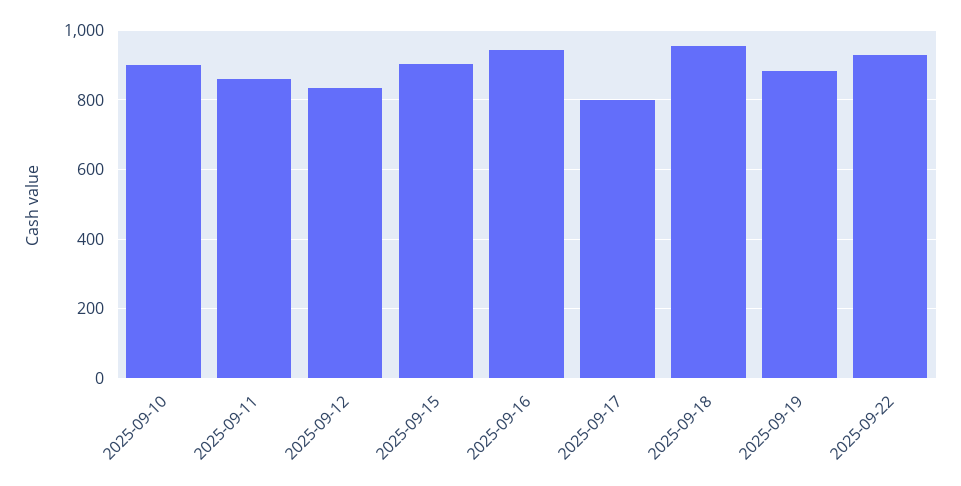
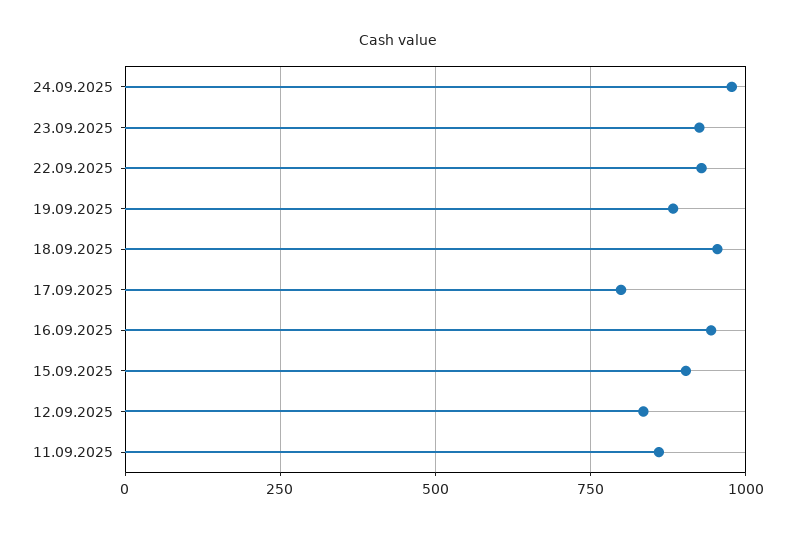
2025-09-10: 900 -> none
24.09.2025: none -> 975
23.09.2025: none -> 925

